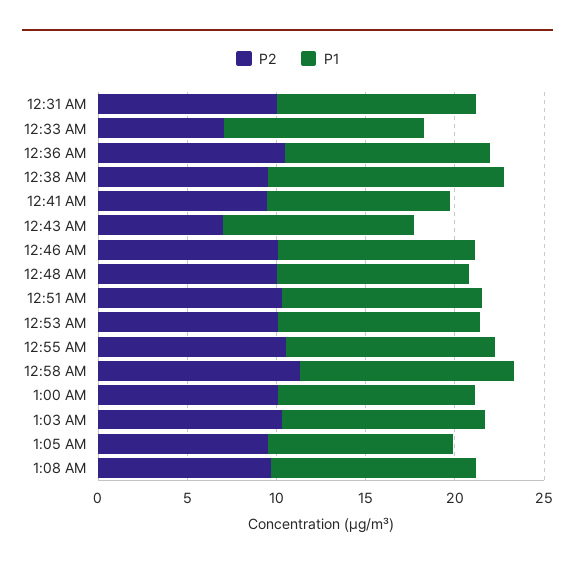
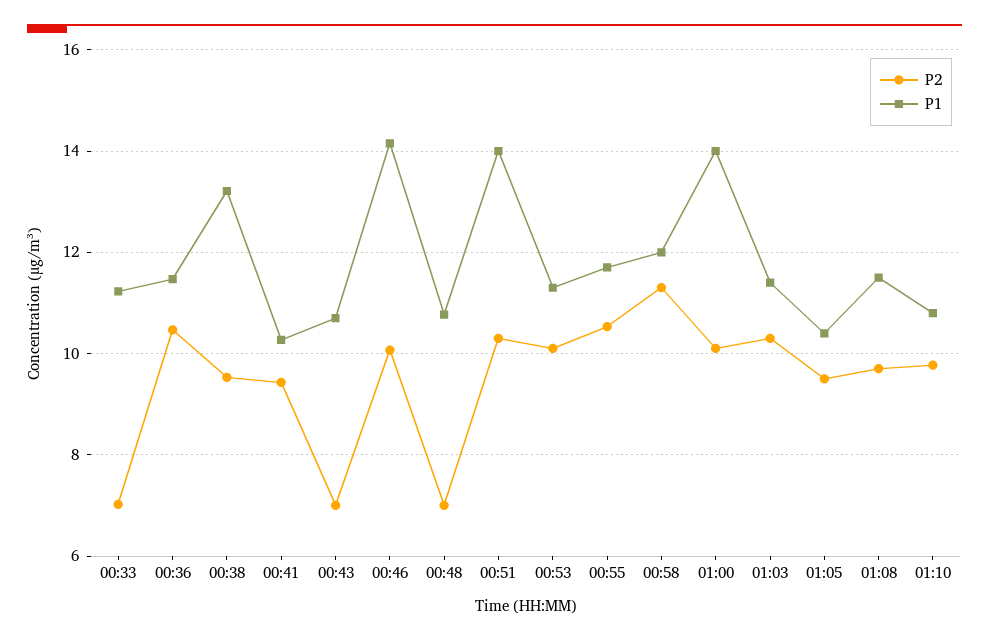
P2, 12:31 AM: 10 -> none
P1, 12:31 AM: 11 -> none
P1, 12:46 AM: 11 -> 14.2
P2, 12:48 AM: 10 -> 7
P1, 12:51 AM: 11 -> 14
P1, 1:00 AM: 11 -> 14
P2, 01:10: none -> 9.8
P1, 01:10: none -> 10.8

